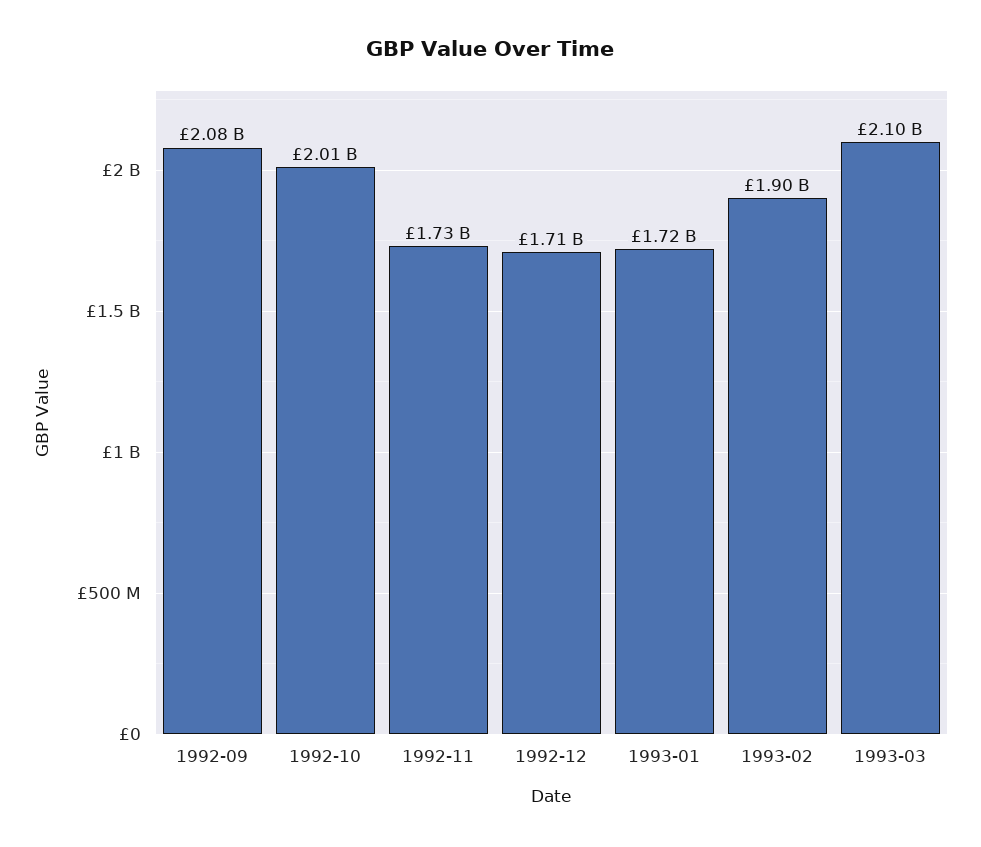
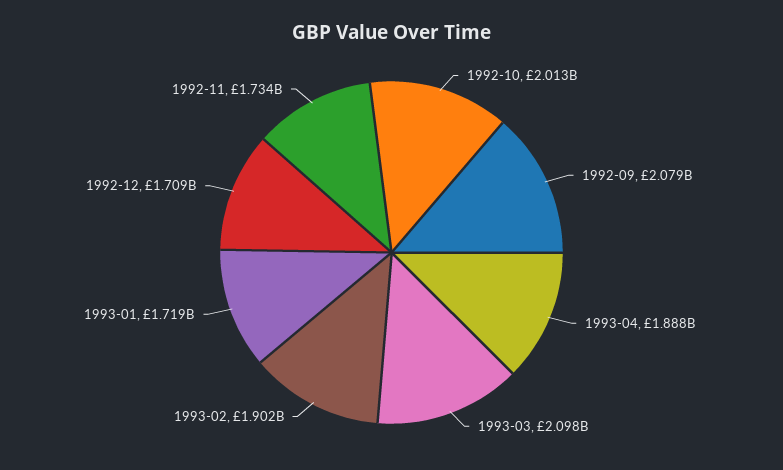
1993-04: none -> 1888000000

